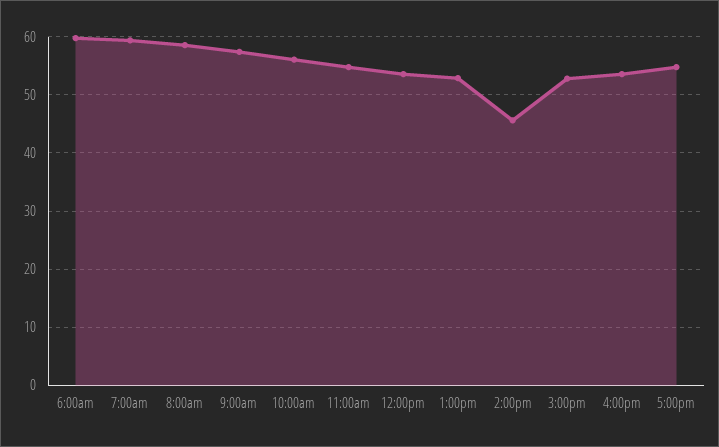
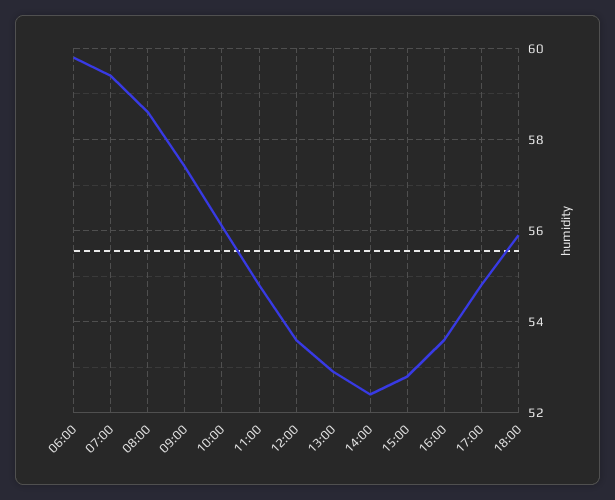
2:00pm: 46 -> 52.5
18:00: none -> 56

